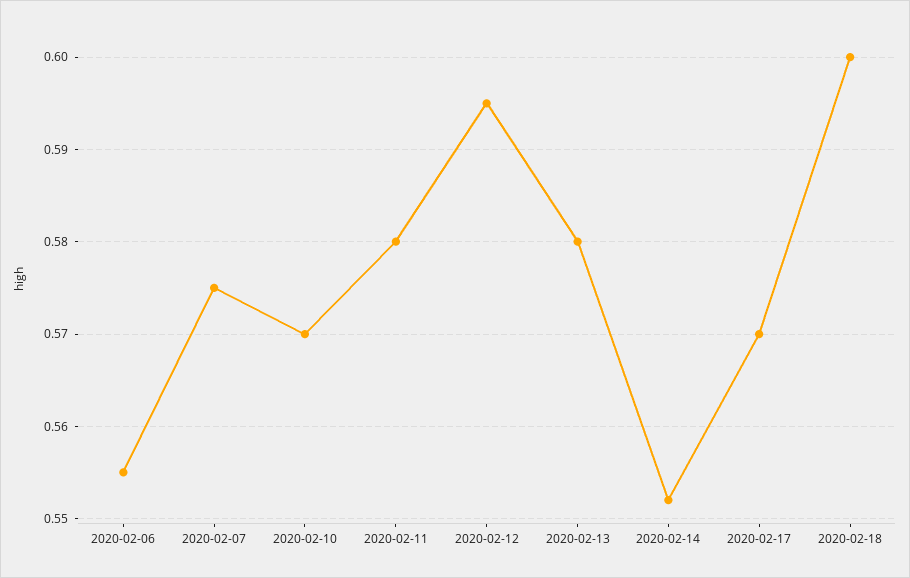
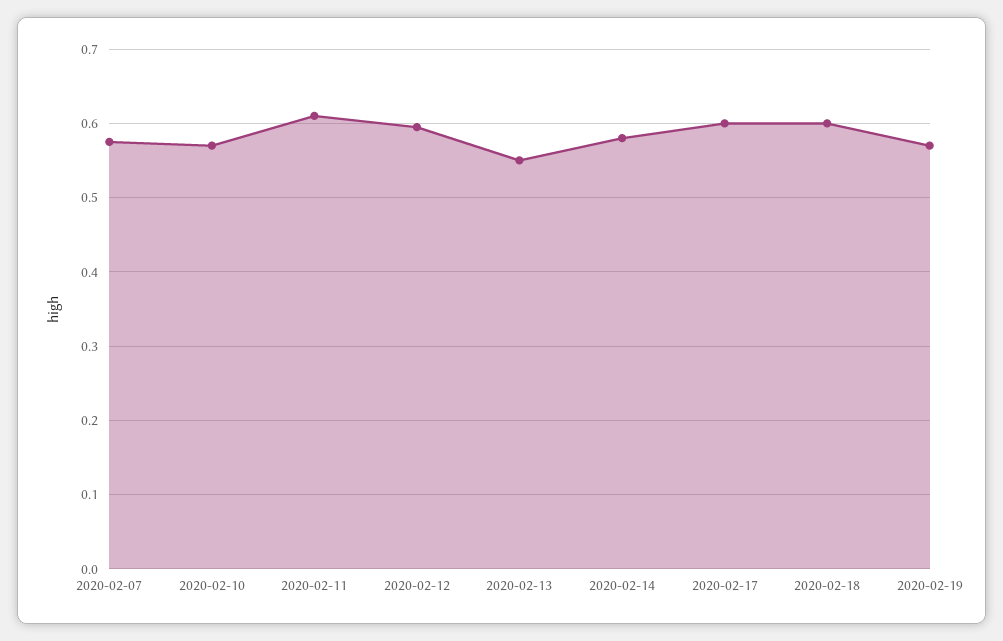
2020-02-06: 0.555 -> none
2020-02-11: 0.58 -> 0.61
2020-02-13: 0.58 -> 0.55
2020-02-14: 0.552 -> 0.58
2020-02-17: 0.57 -> 0.6
2020-02-19: none -> 0.57

